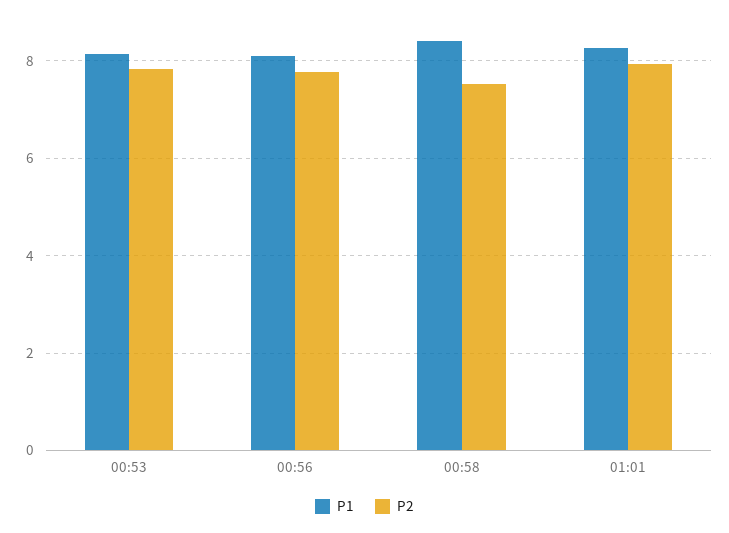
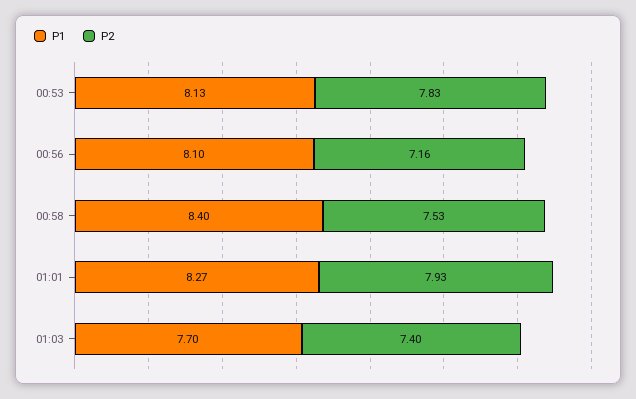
P2, 00:56: 7.8 -> 7.16
P1, 01:03: none -> 7.7
P2, 01:03: none -> 7.4

